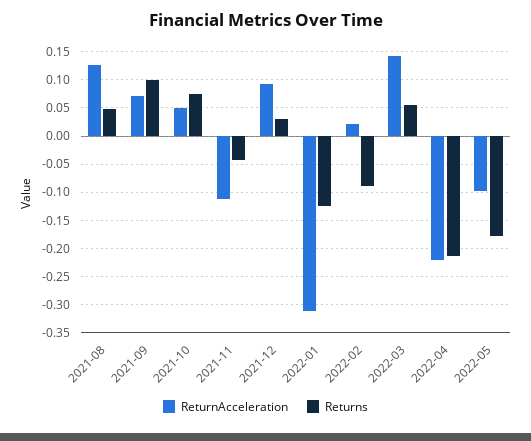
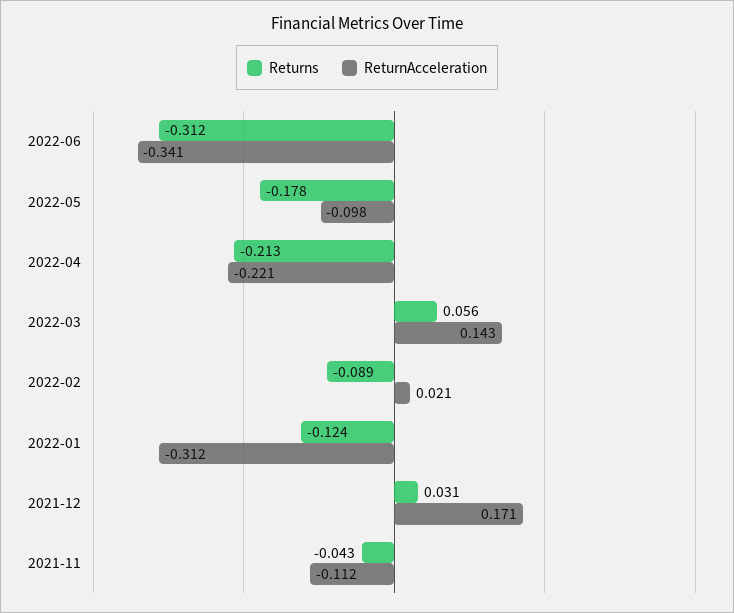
ReturnAcceleration, 2021-08: 0.125 -> none
Returns, 2021-08: 0.05 -> none
ReturnAcceleration, 2021-09: 0.075 -> none
Returns, 2021-09: 0.1 -> none
ReturnAcceleration, 2021-10: 0.05 -> none
Returns, 2021-10: 0.075 -> none
ReturnAcceleration, 2021-12: 0.1 -> 0.171
Returns, 2022-06: none -> -0.312
ReturnAcceleration, 2022-06: none -> -0.341

